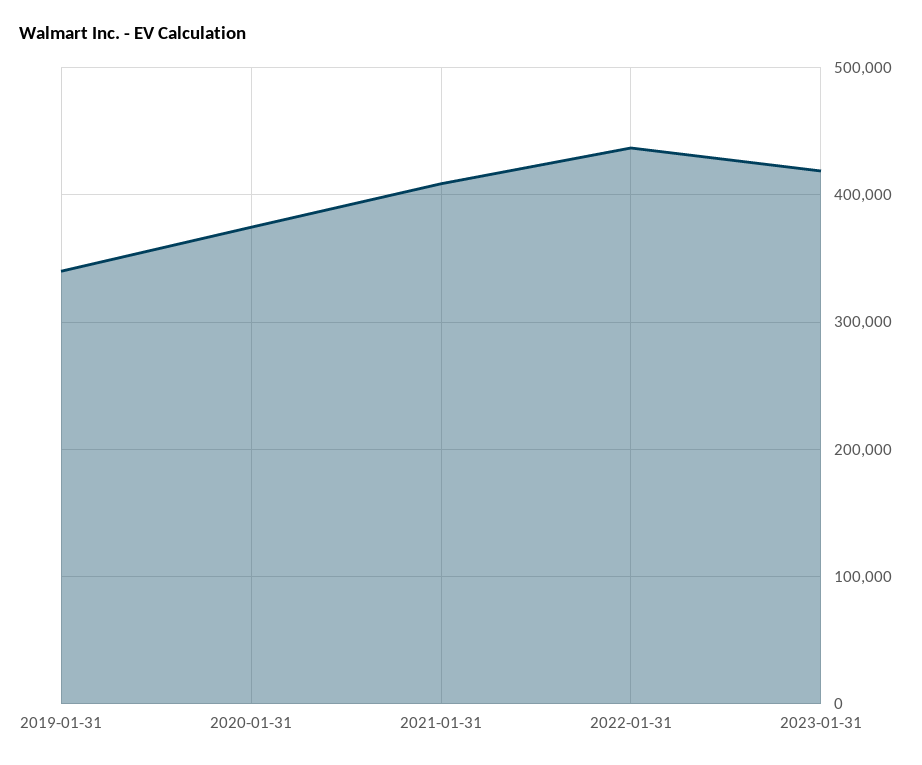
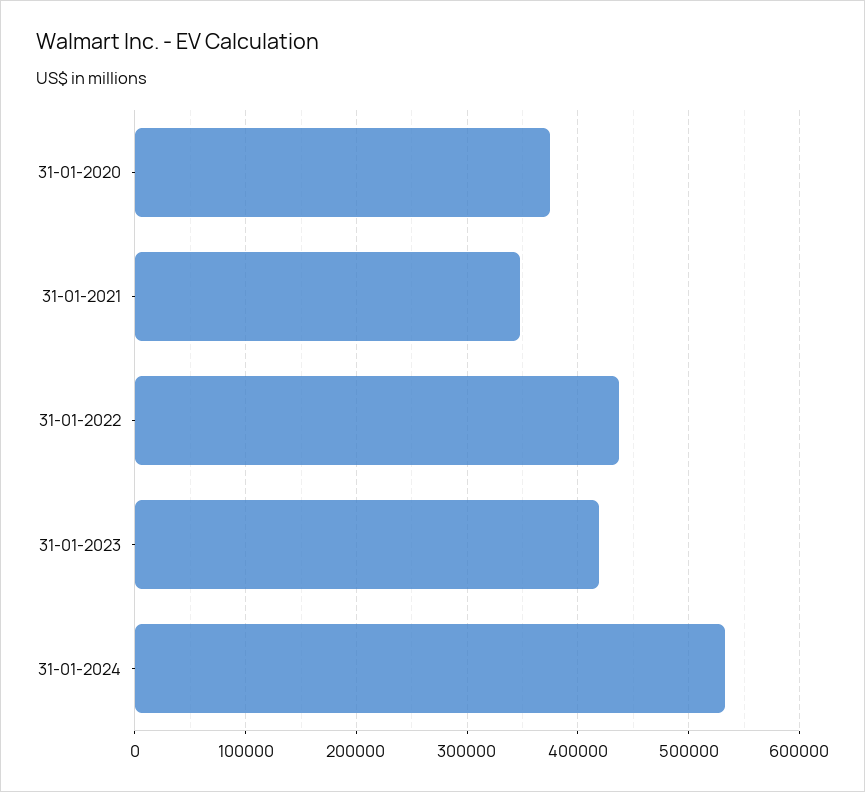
2019-01-31: 340000 -> none
2021-01-31: 410000 -> 350000
31-01-2024: none -> 530000

